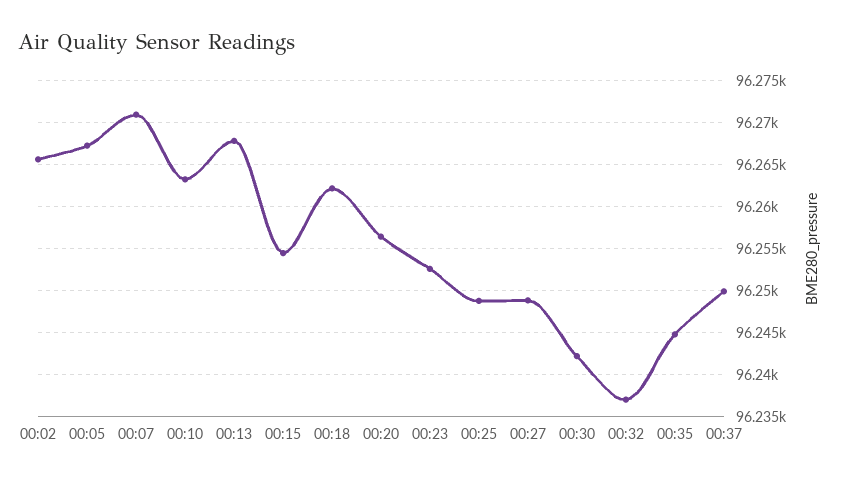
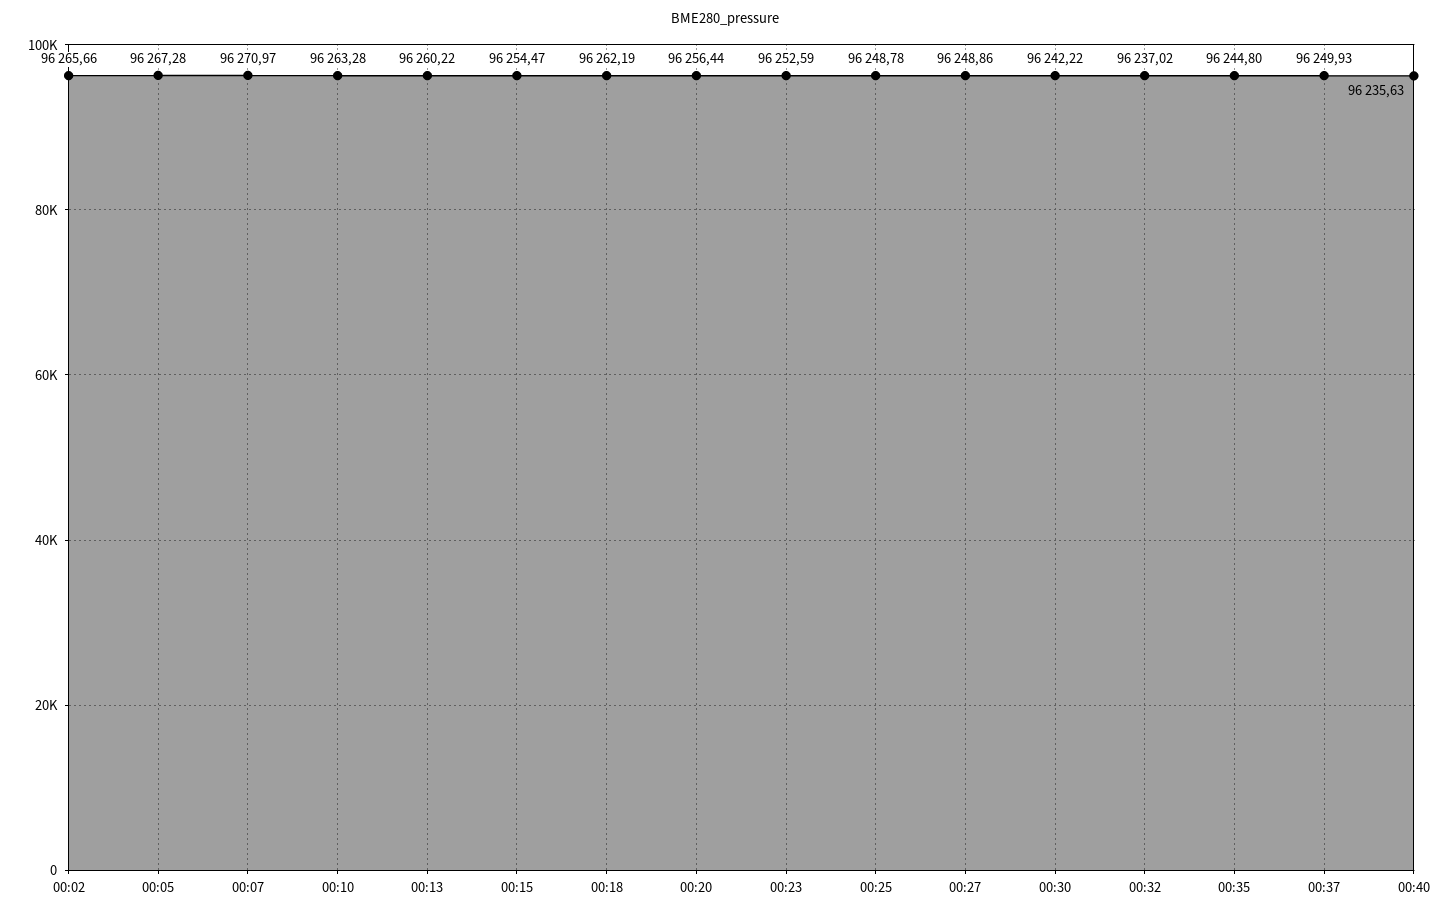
00:13: 96268 -> 96260.22
00:40: none -> 96235.63

